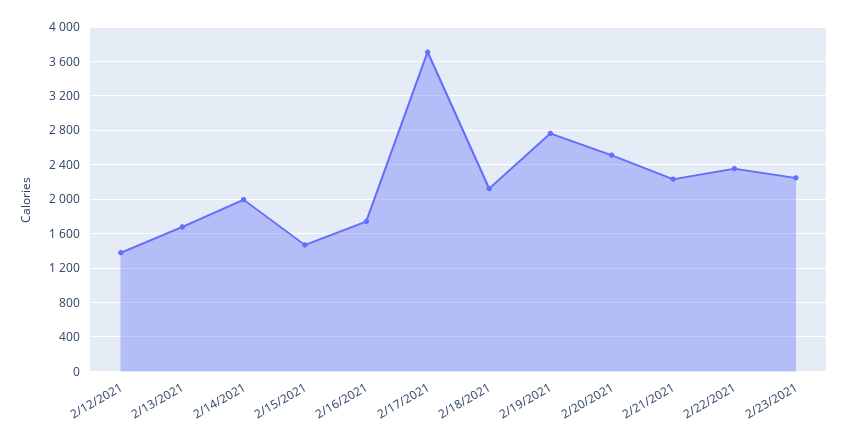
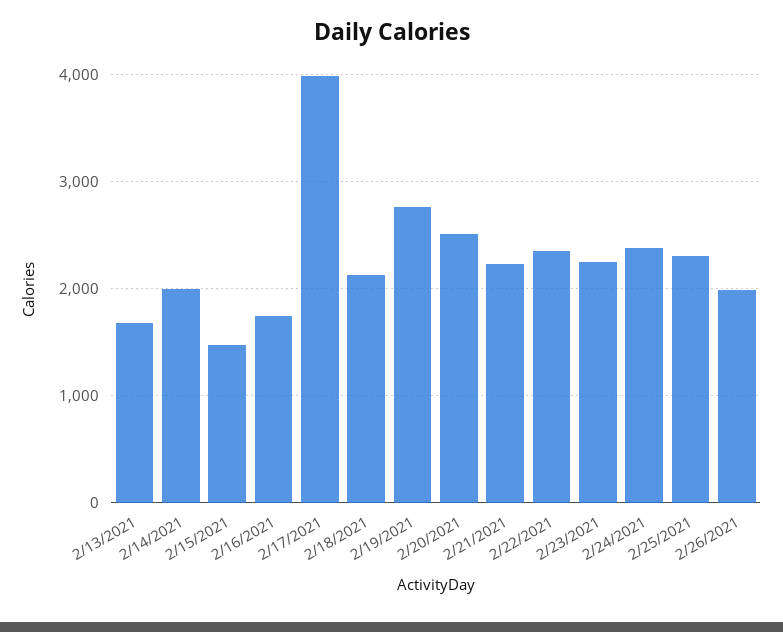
2/12/2021: 1400 -> none
2/17/2021: 3700 -> 4000
2/24/2021: none -> 2400
2/25/2021: none -> 2300
2/26/2021: none -> 2000

